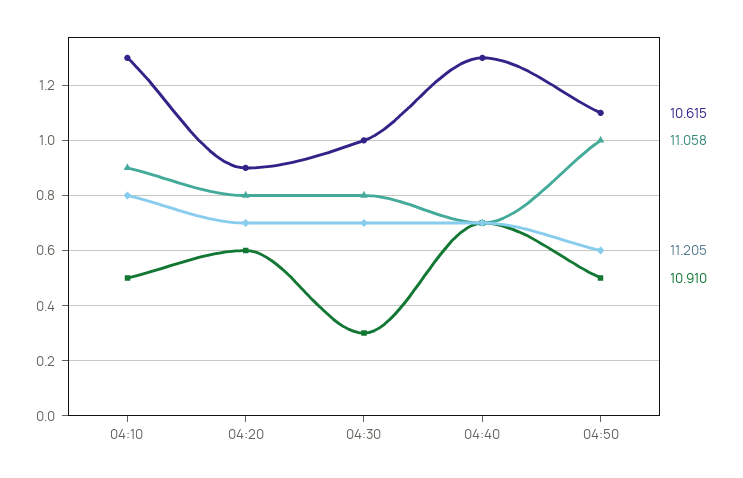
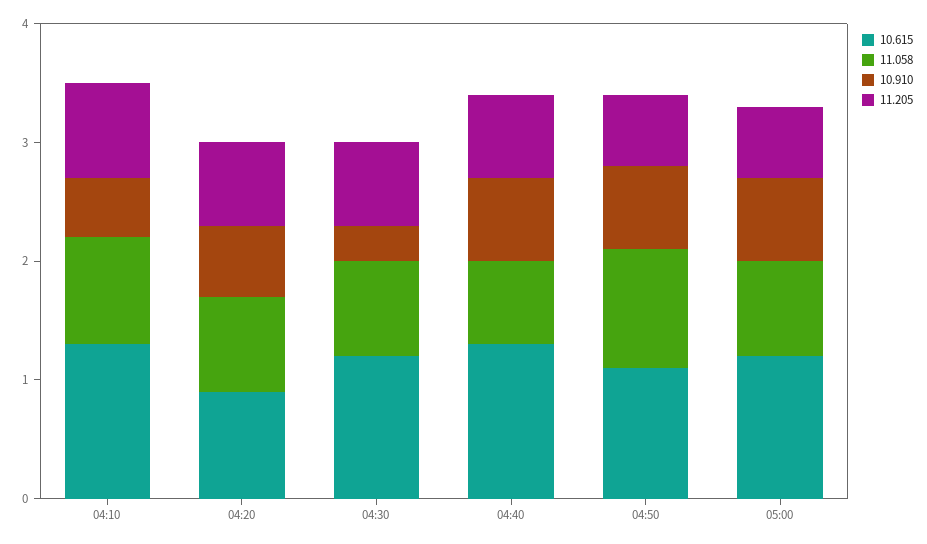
10.615, 04:30: 1 -> 1.2
10.910, 04:50: 0.5 -> 0.7
10.615, 05:00: none -> 1.2
11.058, 05:00: none -> 0.8
10.910, 05:00: none -> 0.7
11.205, 05:00: none -> 0.6

